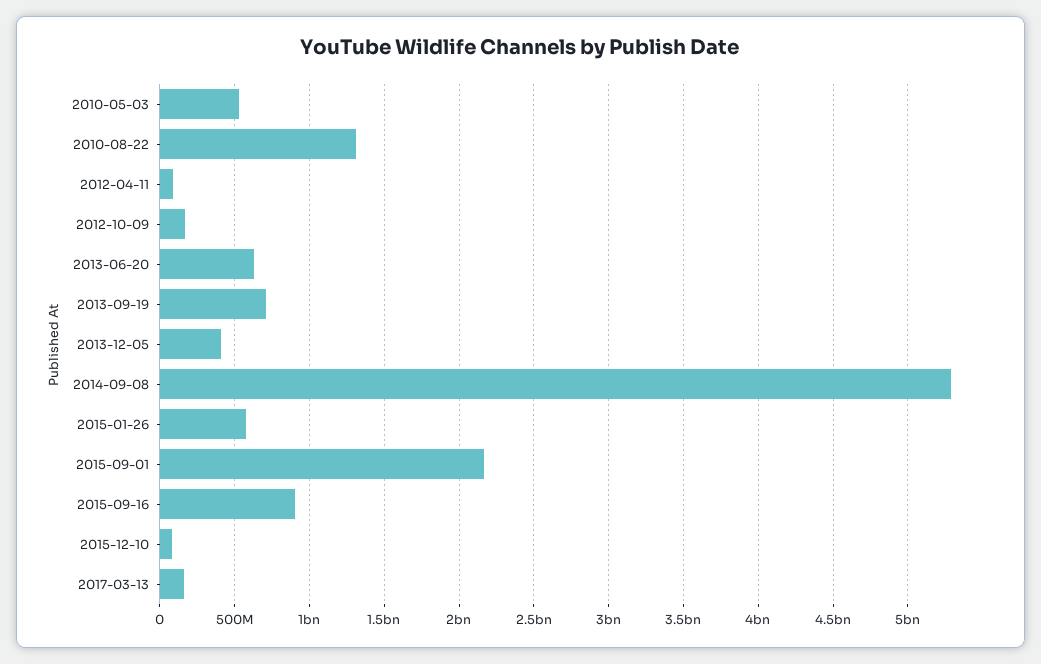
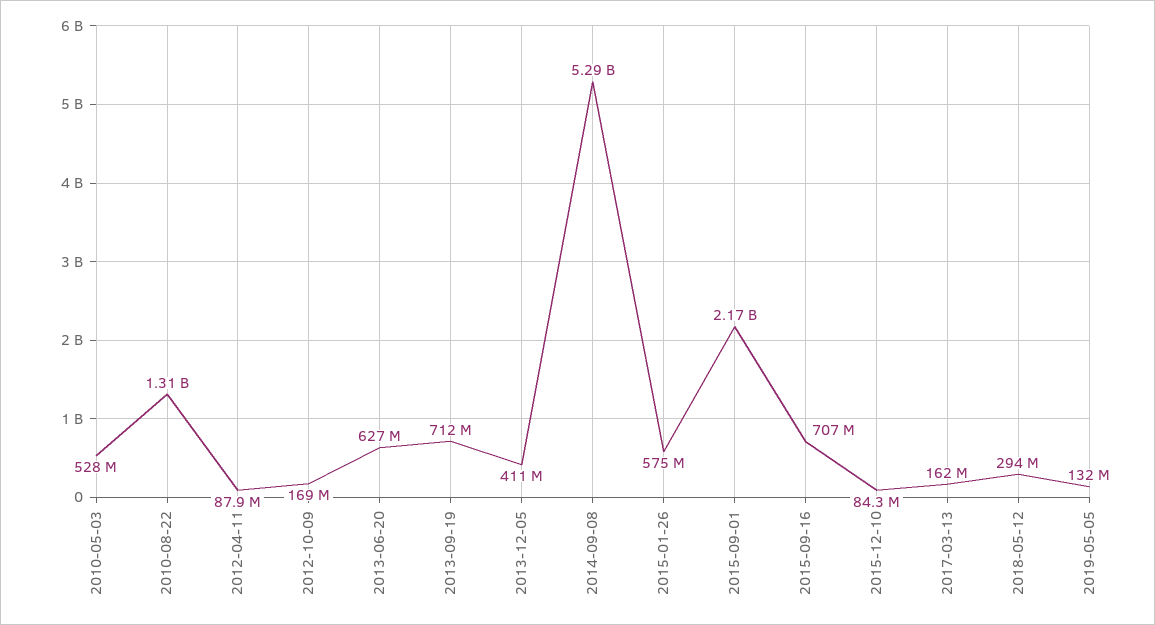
2015-09-16: 900000000 -> 707000000
2018-05-12: none -> 294000000
2019-05-05: none -> 132000000

